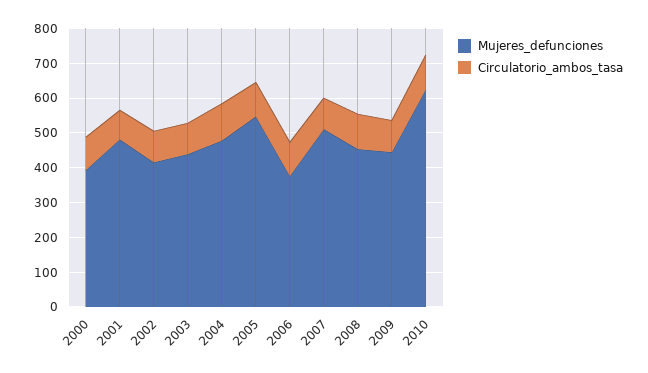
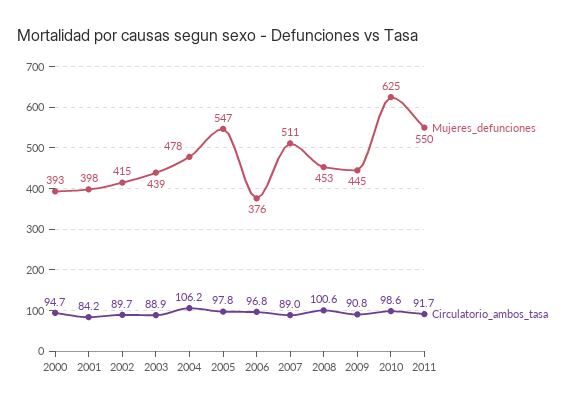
Mujeres_defunciones, 2001: 475 -> 398
Mujeres_defunciones, 2011: none -> 550
Circulatorio_ambos_tasa, 2011: none -> 91.7

